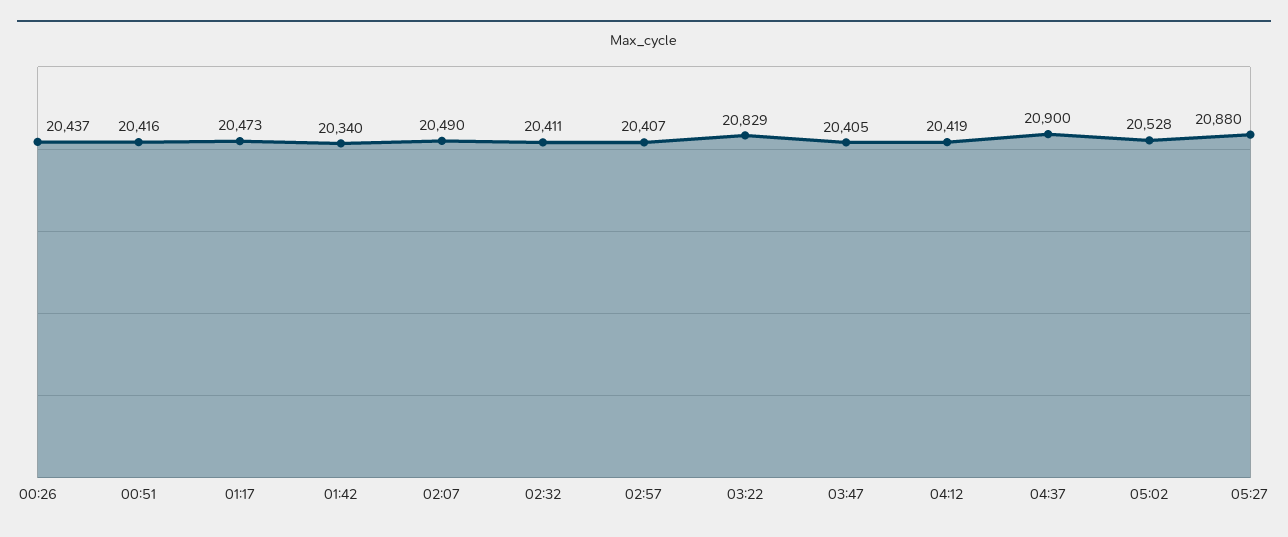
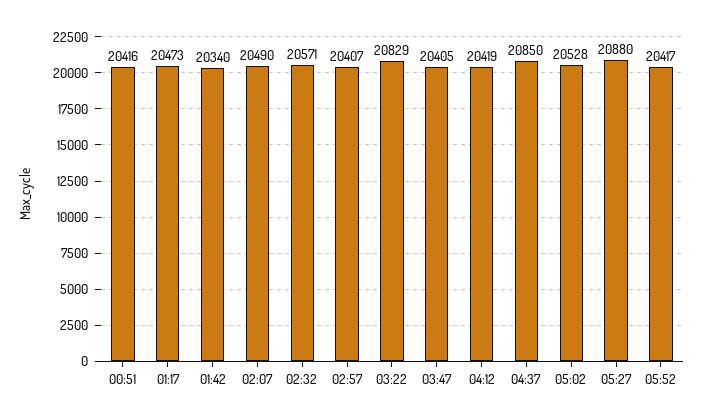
00:26: 20437 -> none
02:32: 20411 -> 20571
04:37: 20900 -> 20850
05:52: none -> 20417

